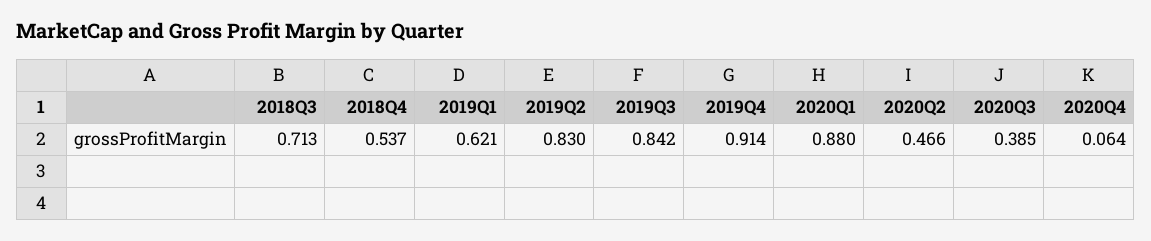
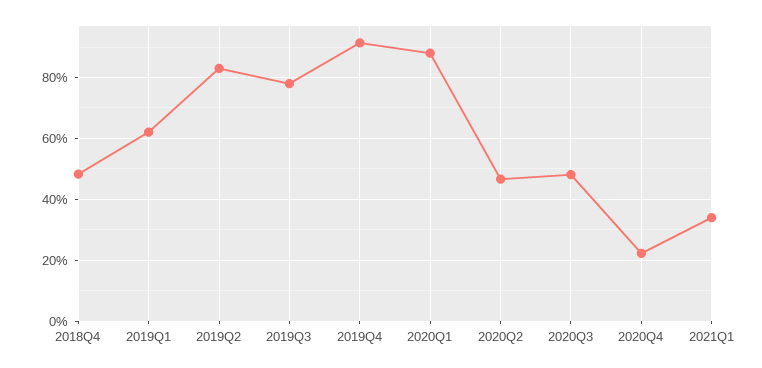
2018Q3: 0.713 -> none
2018Q4: 0.537 -> 0.48
2019Q3: 0.842 -> 0.78
2020Q3: 0.385 -> 0.48
2020Q4: 0.064 -> 0.22
2021Q1: none -> 0.34

